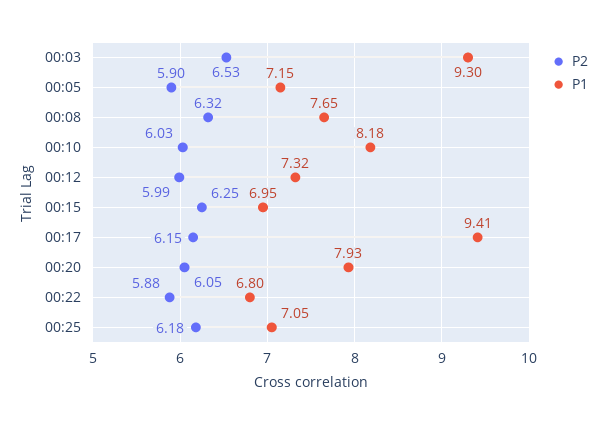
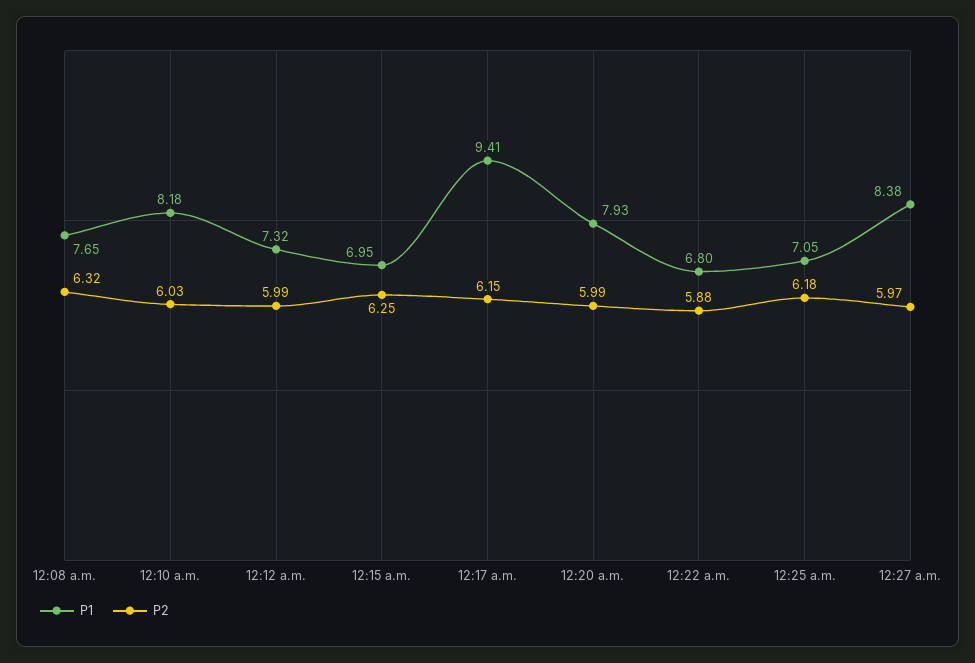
P2, 00:03: 6.53 -> none
P1, 00:03: 9.3 -> none
P2, 00:05: 5.9 -> none
P1, 00:05: 7.15 -> none
P2, 00:20: 6.05 -> 5.99
P1, 12:27 a.m.: none -> 8.38
P2, 12:27 a.m.: none -> 5.97

